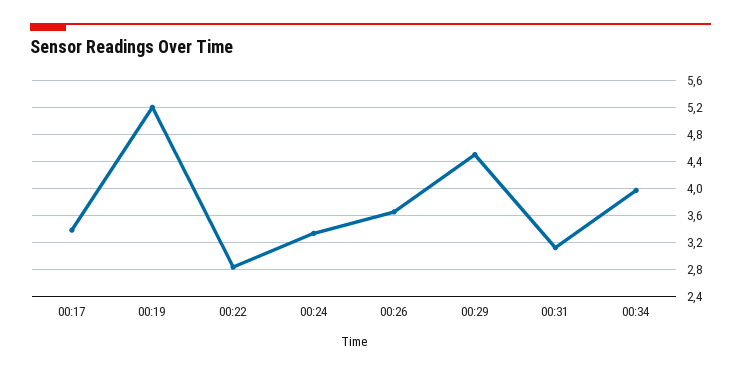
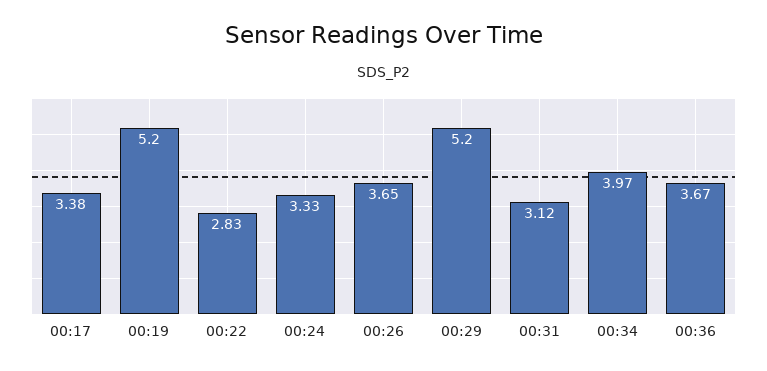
00:29: 4.5 -> 5.2
00:36: none -> 3.67

